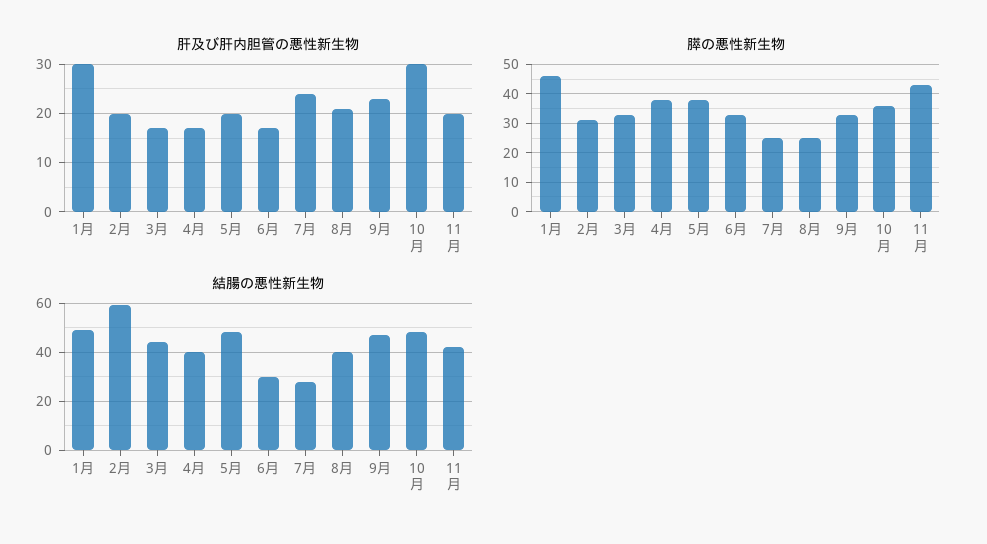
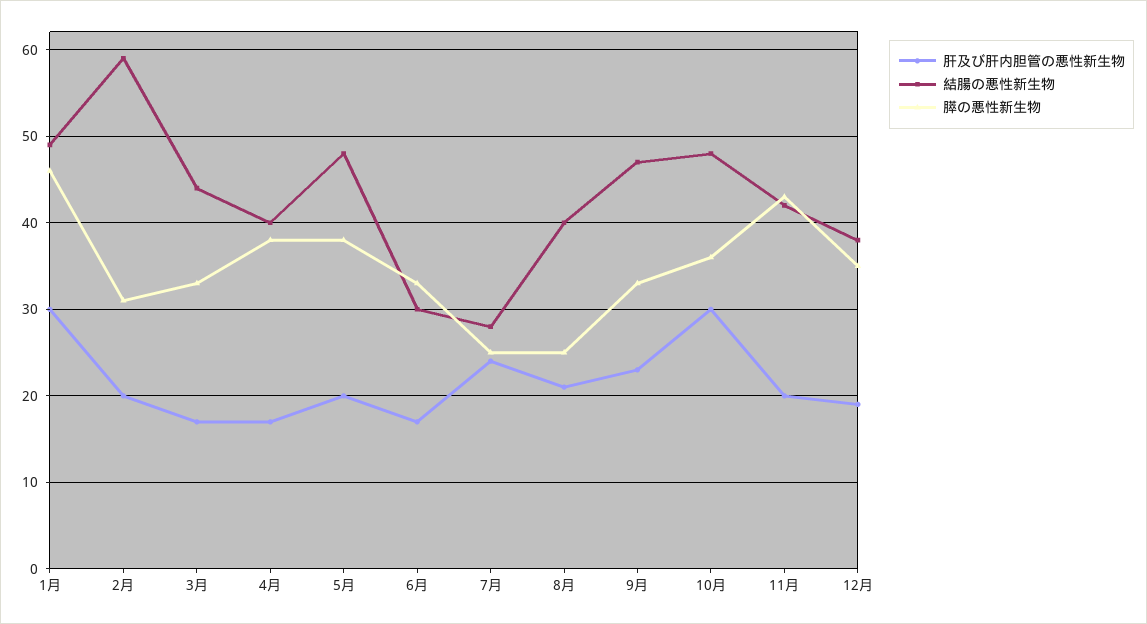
肝及び肝内胆管の悪性新生物, 12月: none -> 19
結腸の悪性新生物, 12月: none -> 38
膵の悪性新生物, 12月: none -> 35

